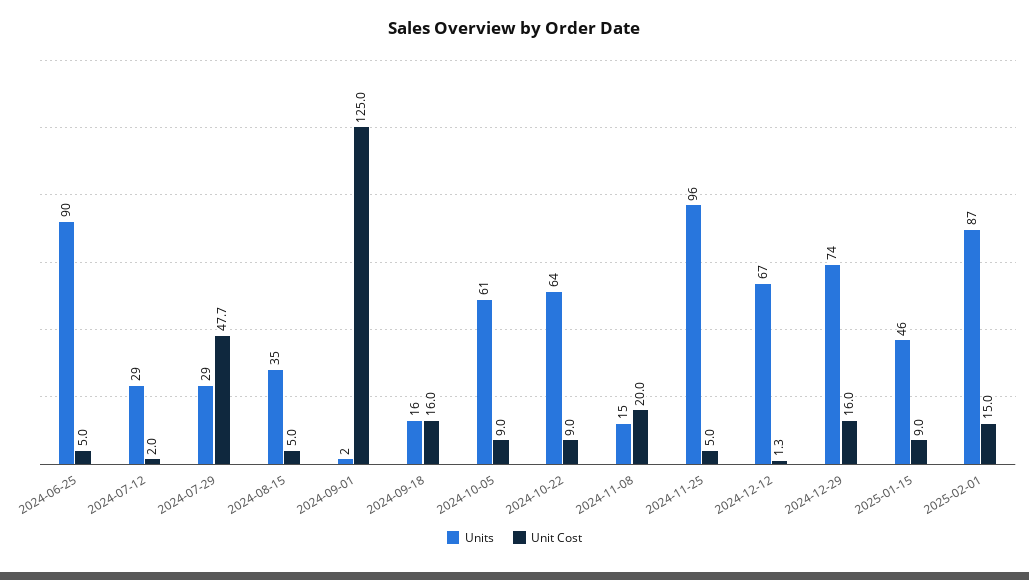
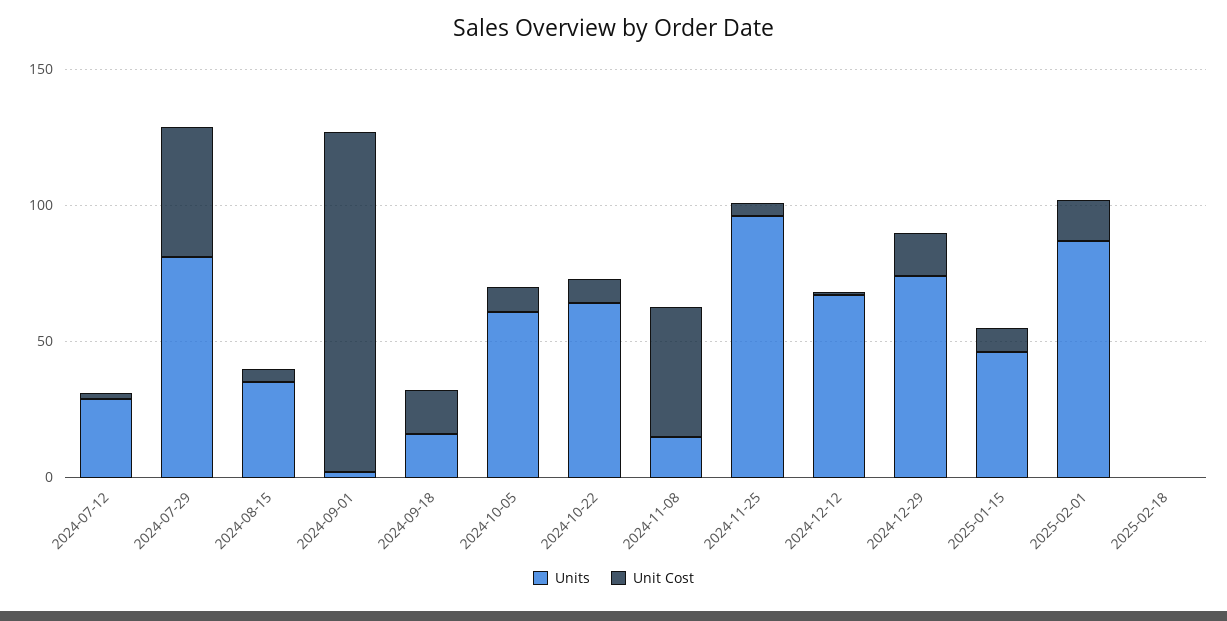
Units, 2024-06-25: 90 -> none
Unit Cost, 2024-06-25: 5 -> none
Units, 2024-07-29: 29 -> 80
Unit Cost, 2024-11-08: 20 -> 50
Units, 2025-02-18: none -> 0
Unit Cost, 2025-02-18: none -> 0

